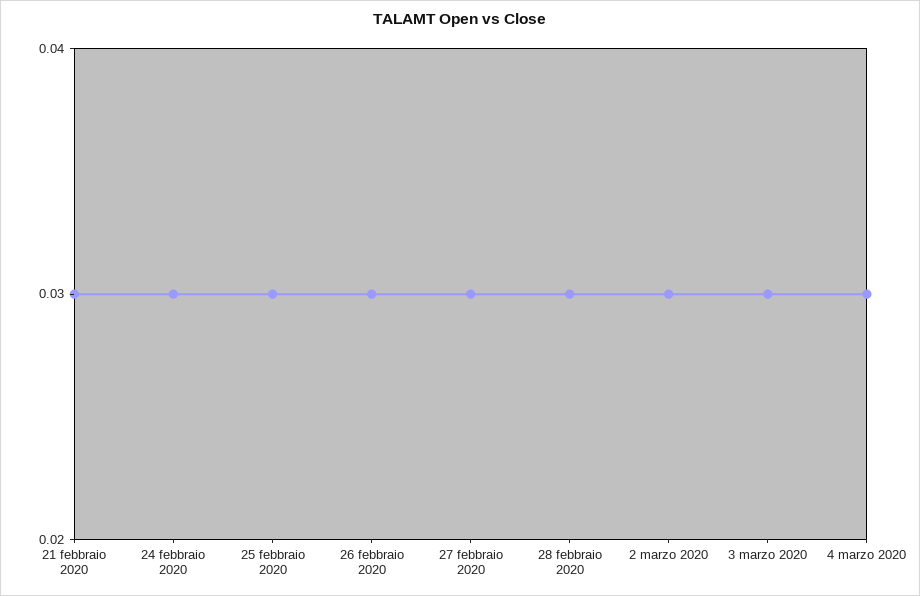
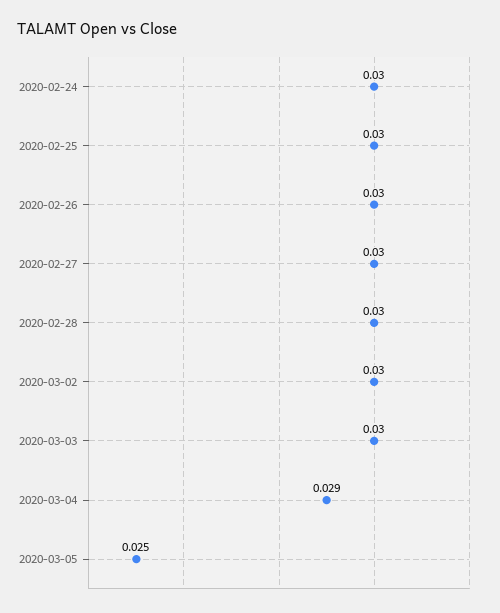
21 febbraio 2020: 0.03 -> none
4 marzo 2020: 0.03 -> 0.029
2020-03-05: none -> 0.025

